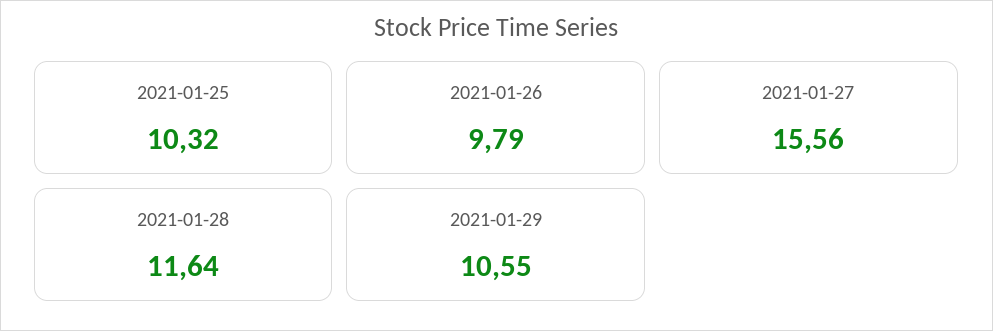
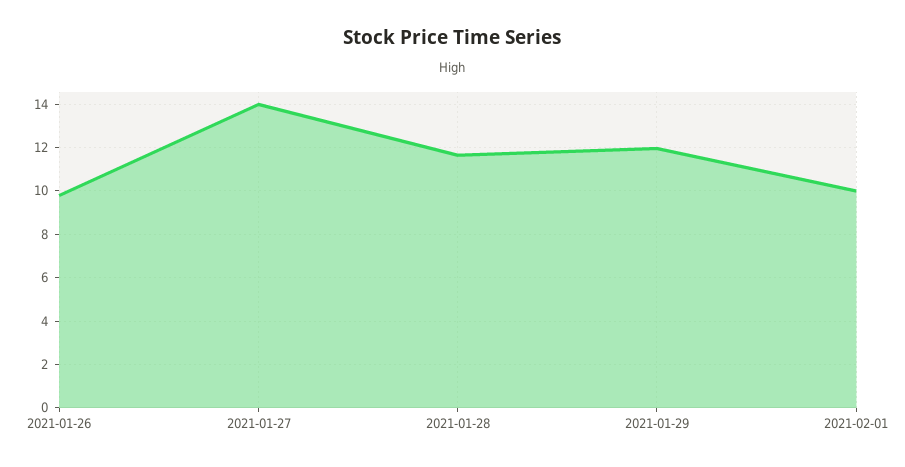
2021-01-25: 10.32 -> none
2021-01-27: 15.56 -> 14
2021-01-29: 10.55 -> 12
2021-02-01: none -> 10

